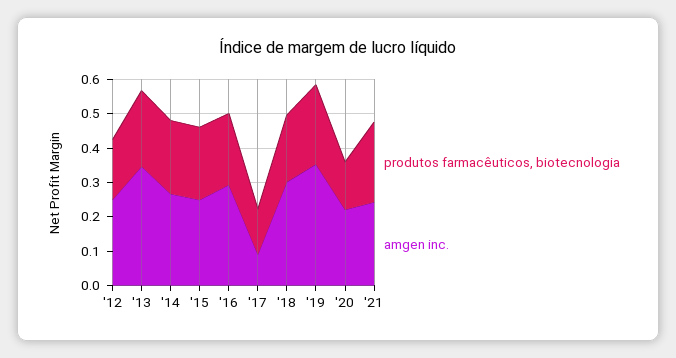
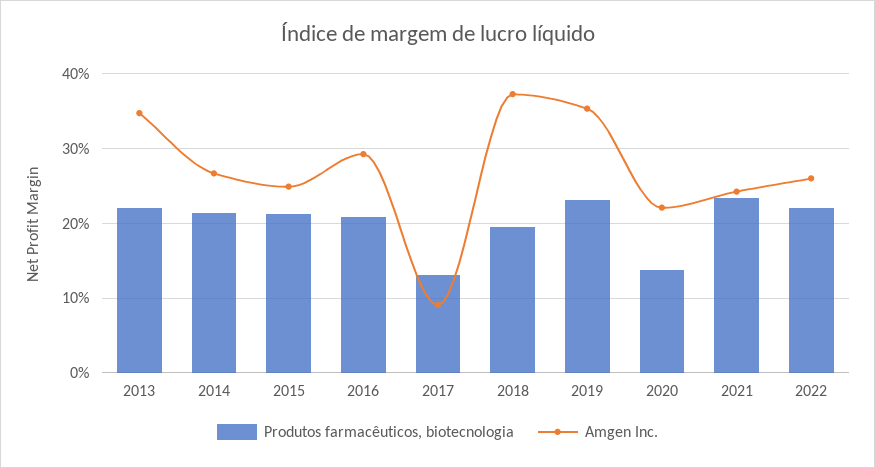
produtos farmacêuticos, biotecnologia, '12: 0.175 -> none
amgen inc., '12: 0.25 -> none
amgen inc., '18: 0.3 -> 0.37
produtos farmacêuticos, biotecnologia, 2022: none -> 0.22
amgen inc., 2022: none -> 0.26

